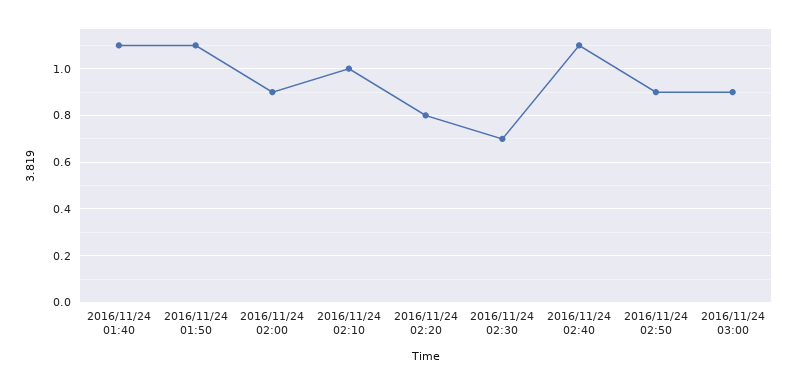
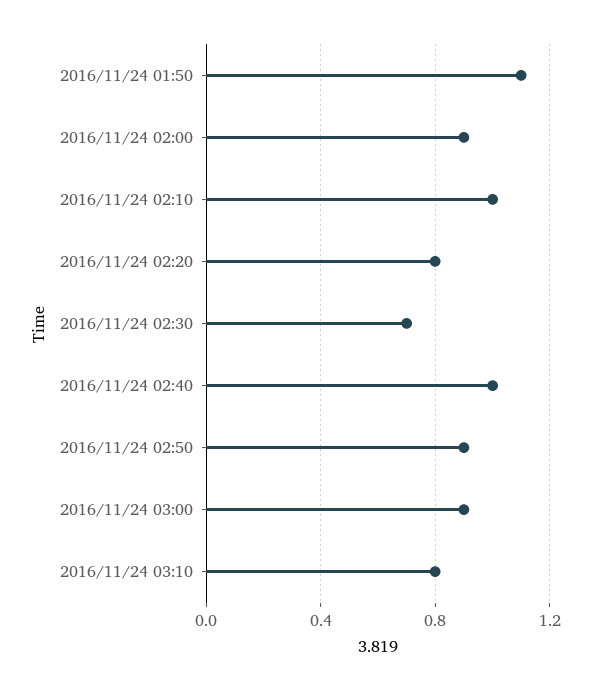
2016/11/24 01:40: 1.1 -> none
2016/11/24 02:40: 1.1 -> 1
2016/11/24 03:10: none -> 0.8

